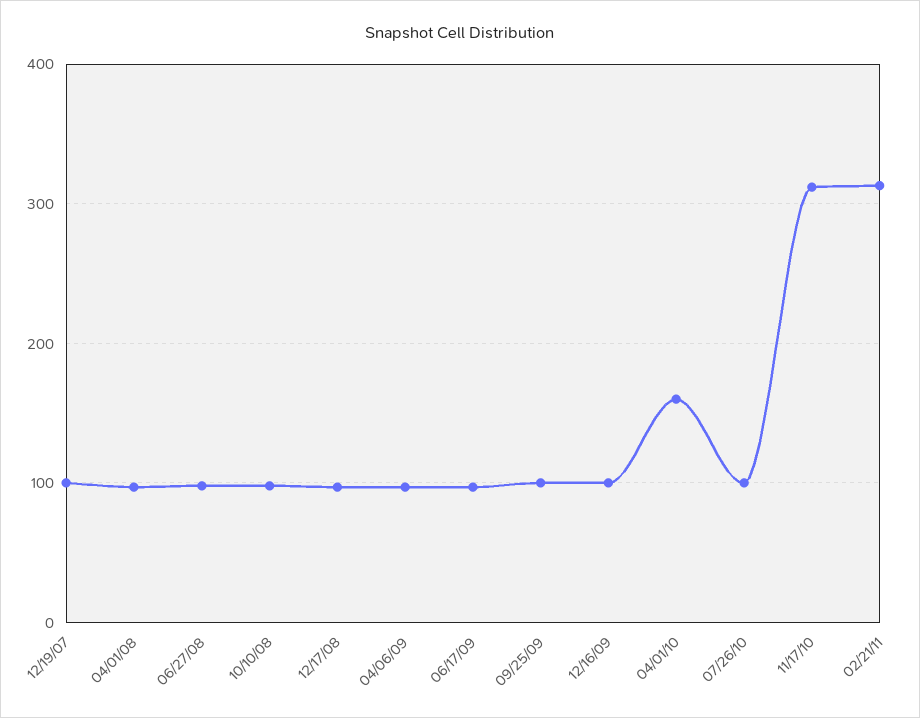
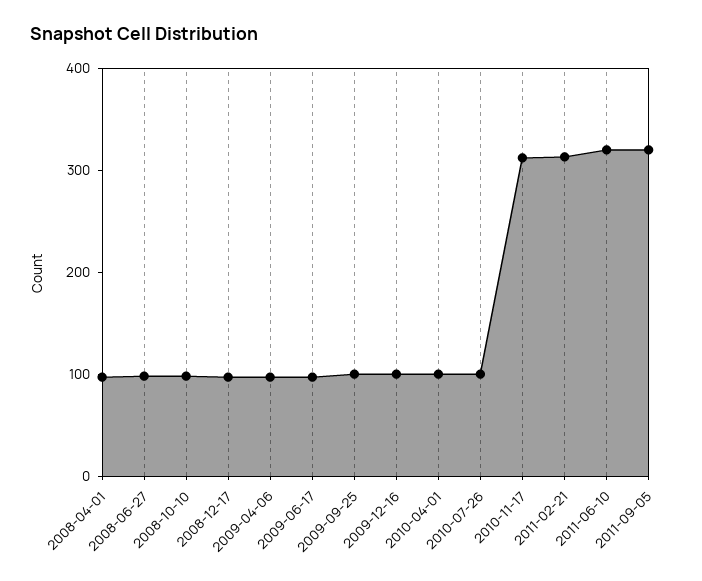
12/19/07: 100 -> none
04/01/10: 160 -> 100
2011-06-10: none -> 320
2011-09-05: none -> 320

